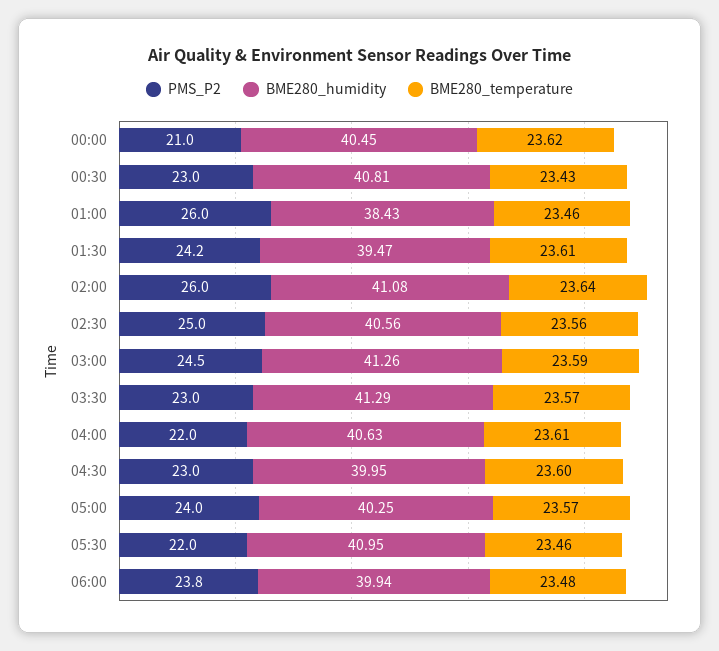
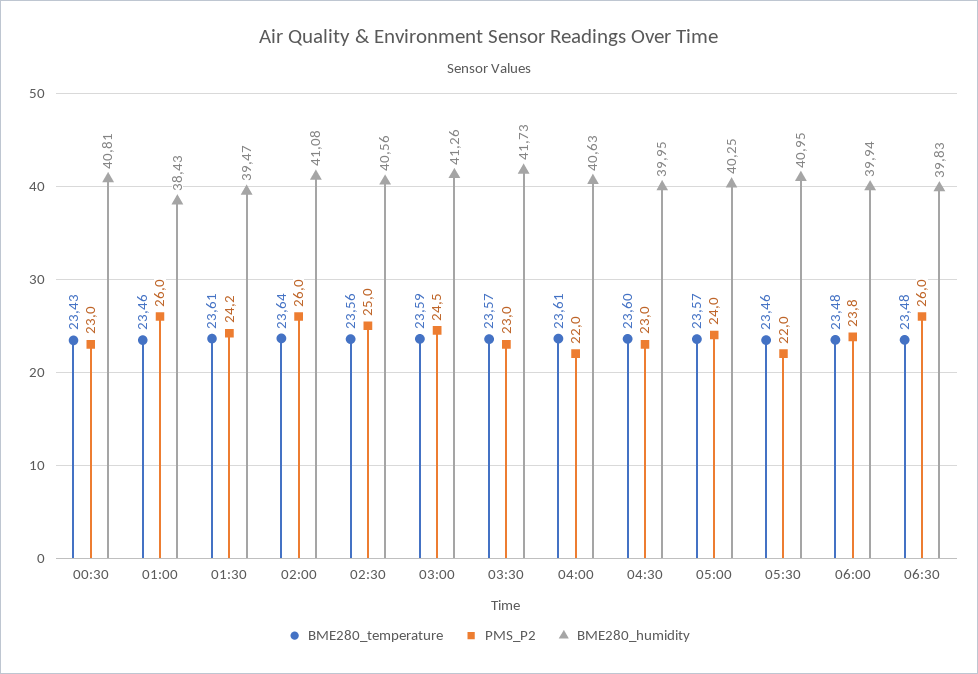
PMS_P2, 00:00: 21 -> none
BME280_humidity, 00:00: 40.45 -> none
BME280_temperature, 00:00: 23.62 -> none
BME280_humidity, 03:30: 41.29 -> 41.73
BME280_temperature, 06:30: none -> 23.48
PMS_P2, 06:30: none -> 26
BME280_humidity, 06:30: none -> 39.83

